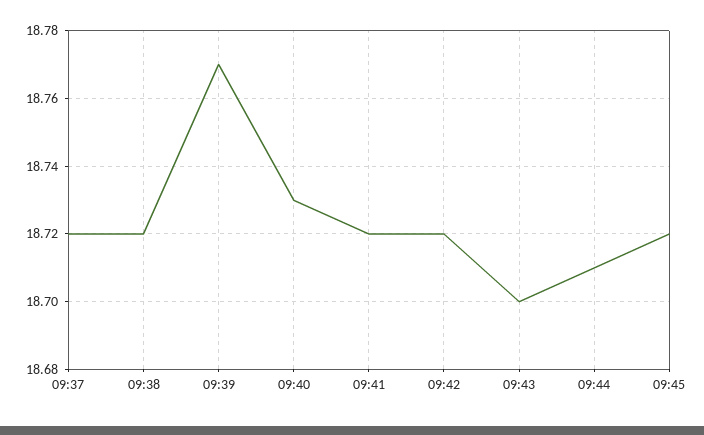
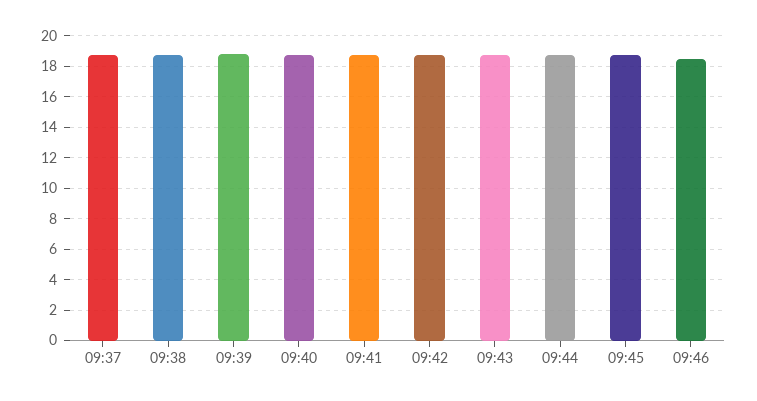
09:46: none -> 18.5

